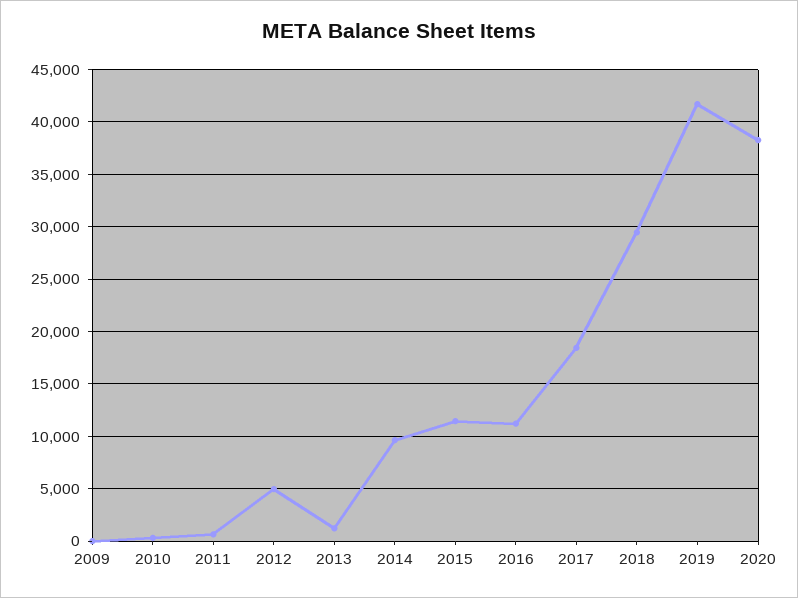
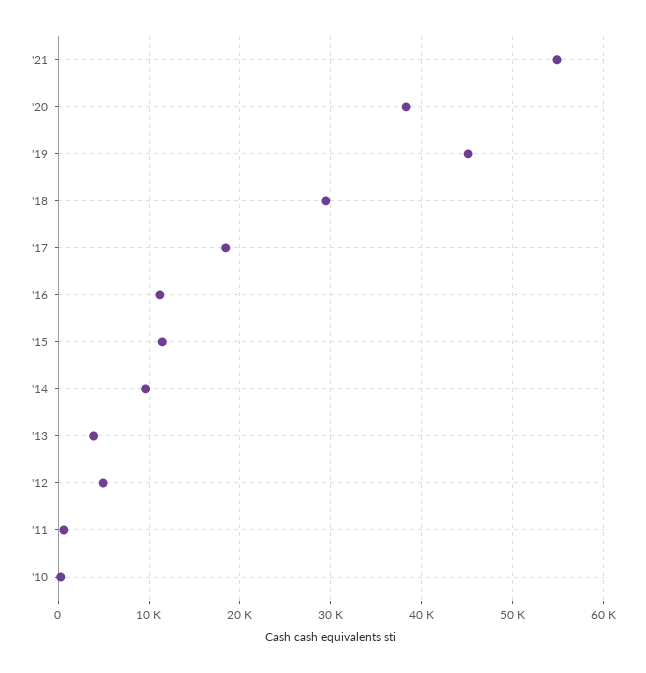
2009: 0 -> none
2013: 1000 -> 4000
2019: 42000 -> 45000
'21: none -> 55000

